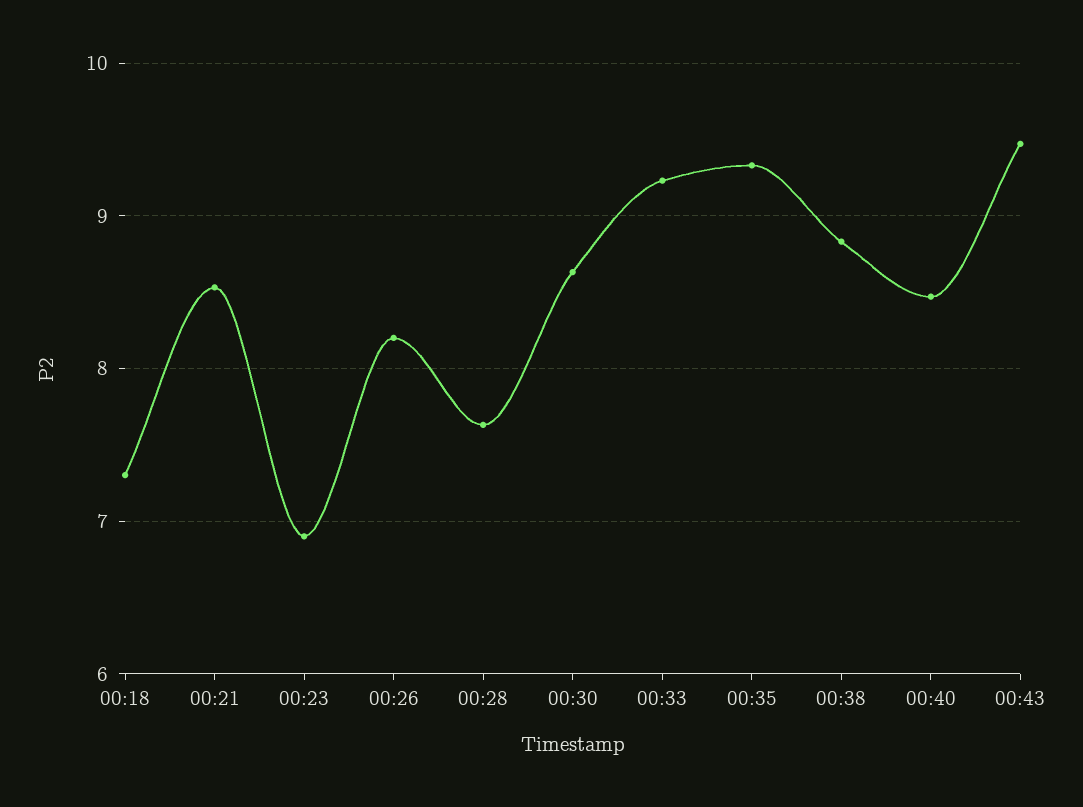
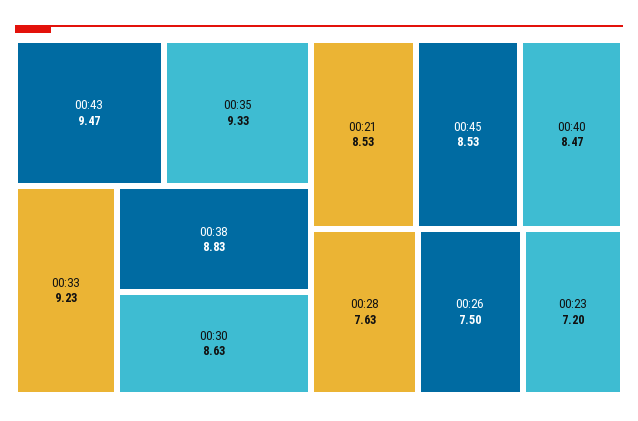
00:18: 7.3 -> none
00:23: 6.9 -> 7.2
00:26: 8.2 -> 7.5
00:45: none -> 8.53

